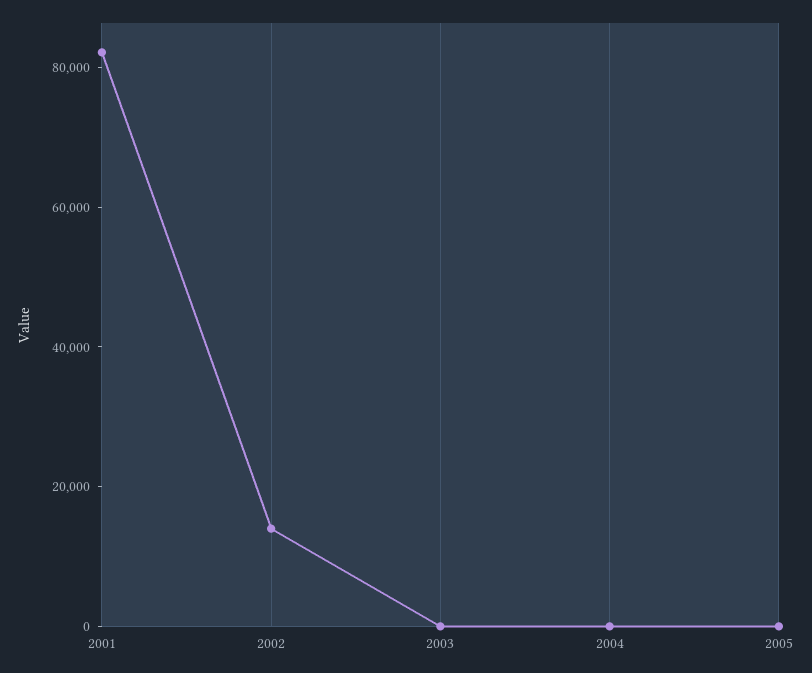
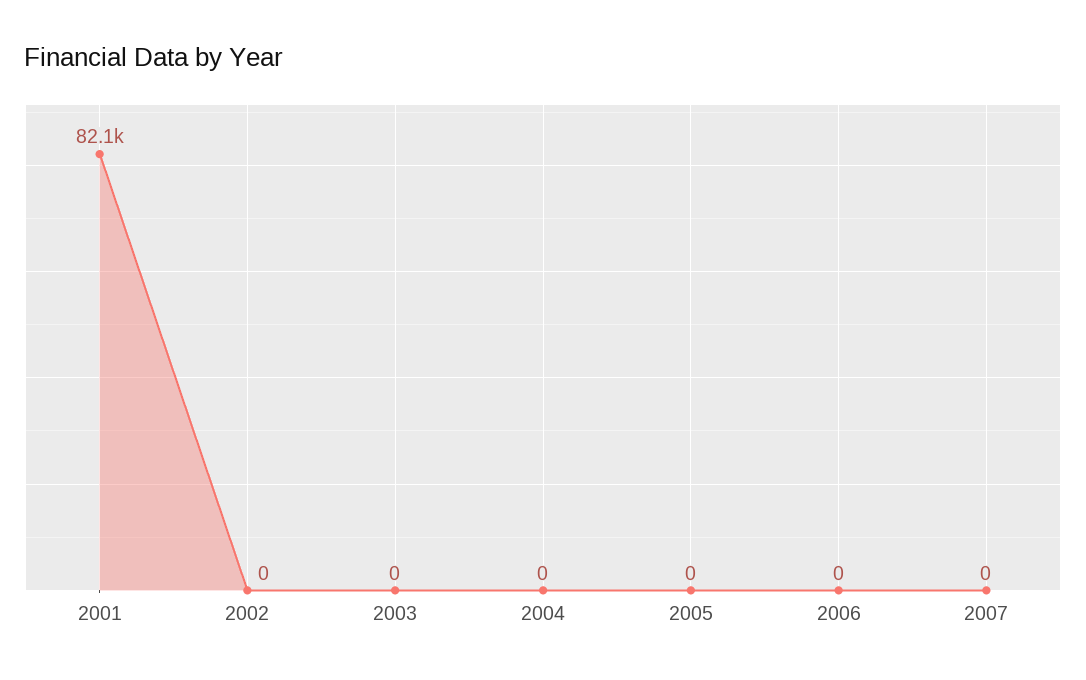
2002: 15000 -> 0
2006: none -> 0
2007: none -> 0

